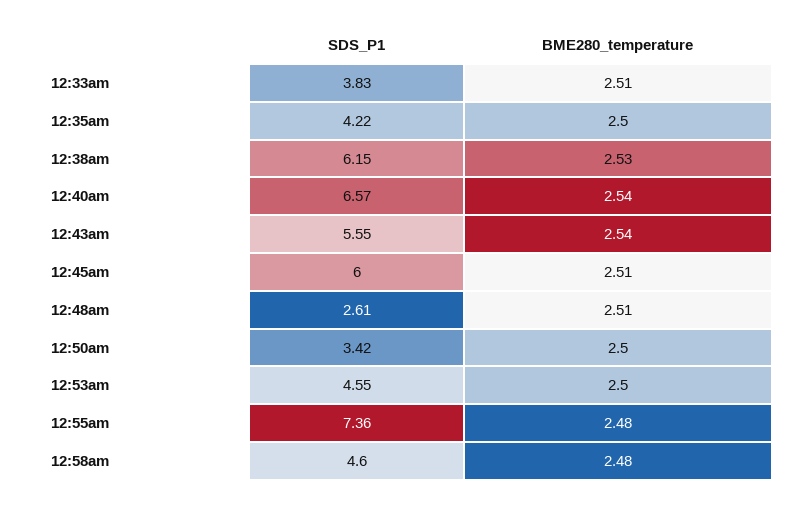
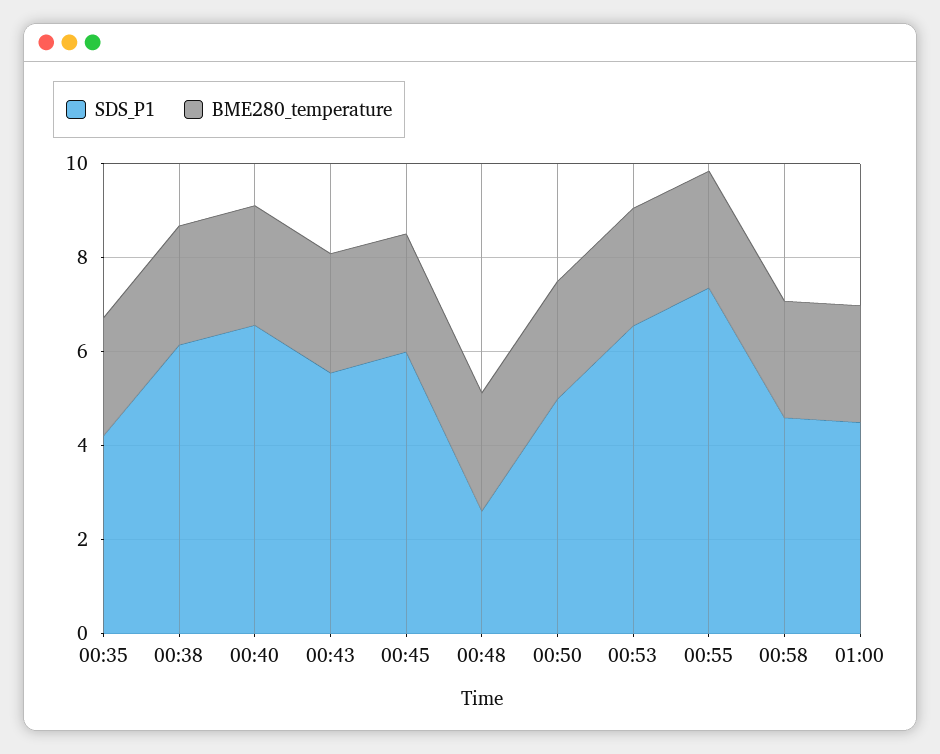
SDS_P1, 12:33am: 3.83 -> none
BME280_temperature, 12:33am: 2.51 -> none
SDS_P1, 12:50am: 3.42 -> 5
SDS_P1, 12:53am: 4.55 -> 6.5
SDS_P1, 01:00: none -> 4.5
BME280_temperature, 01:00: none -> 2.5

